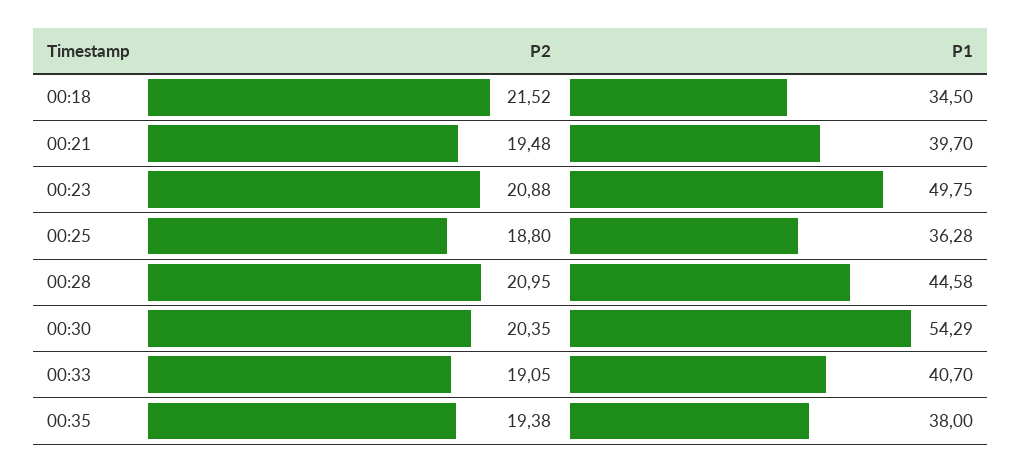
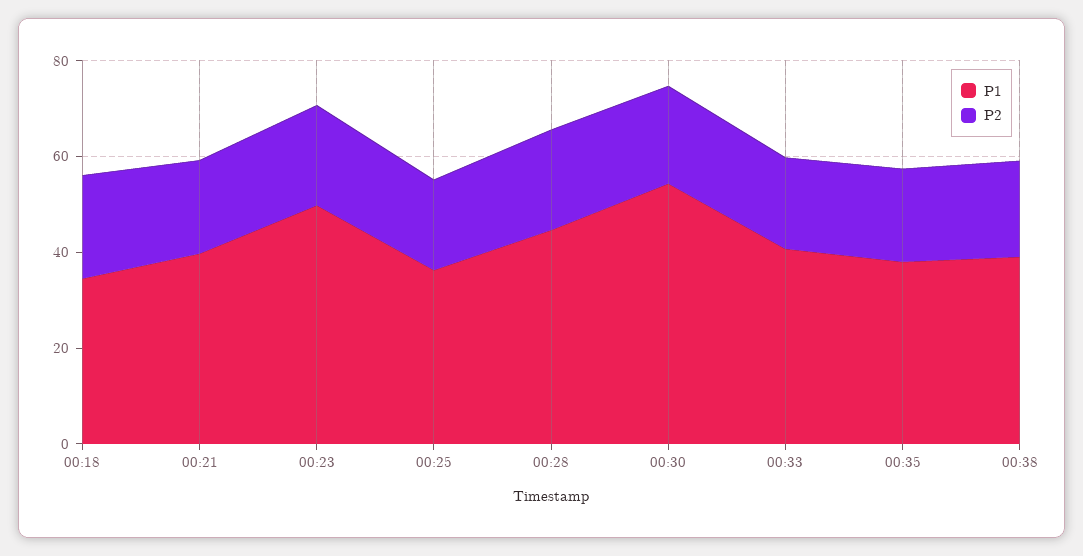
P1, 00:38: none -> 40
P2, 00:38: none -> 20

